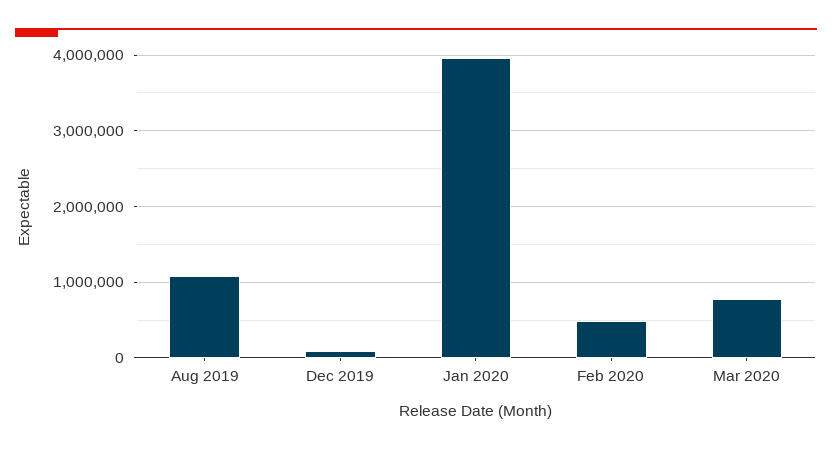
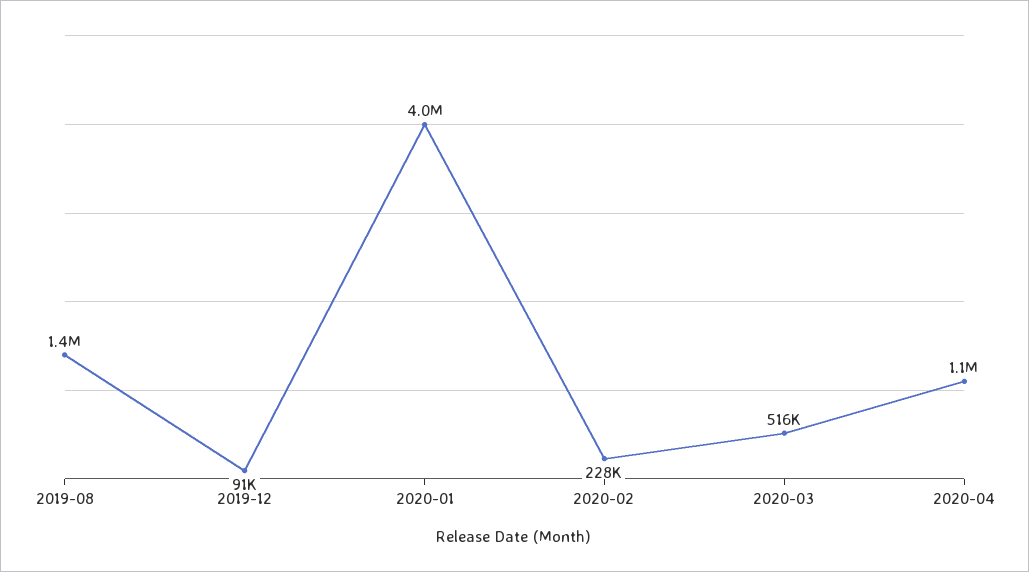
Aug 2019: 1100000 -> 1400000
Feb 2020: 500000 -> 228000
Mar 2020: 800000 -> 516000
2020-04: none -> 1100000

